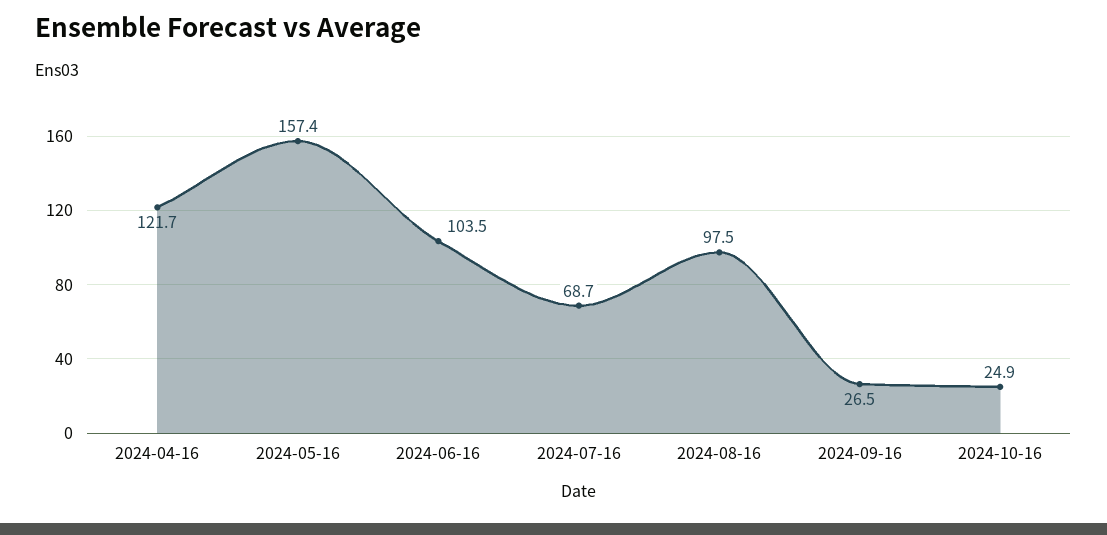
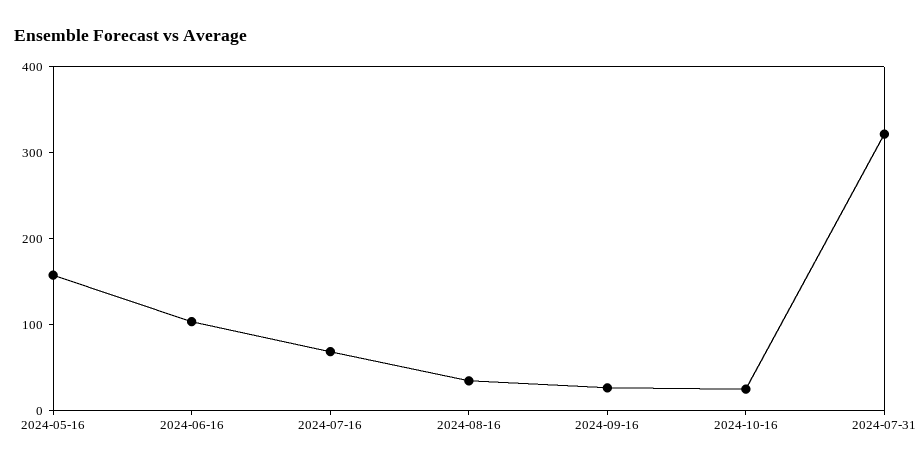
2024-04-16: 121.7 -> none
2024-08-16: 97.5 -> 40
2024-07-31: none -> 320

